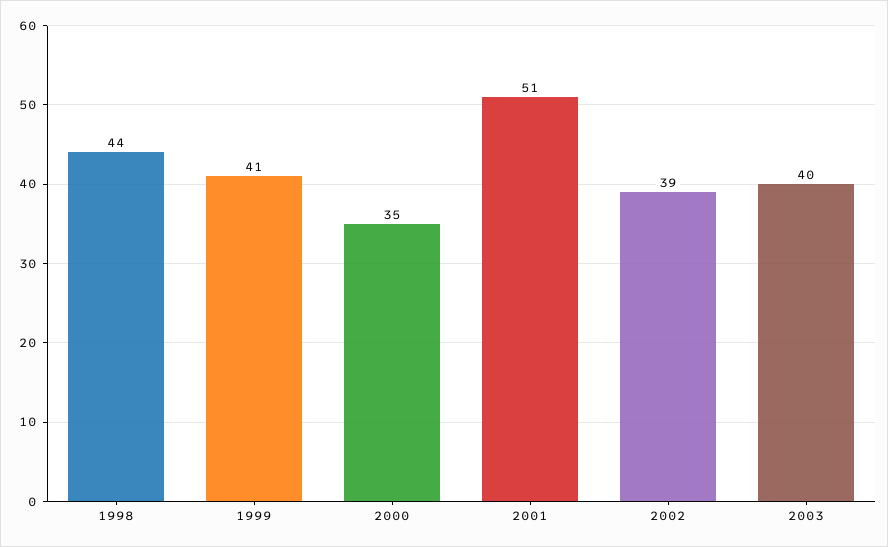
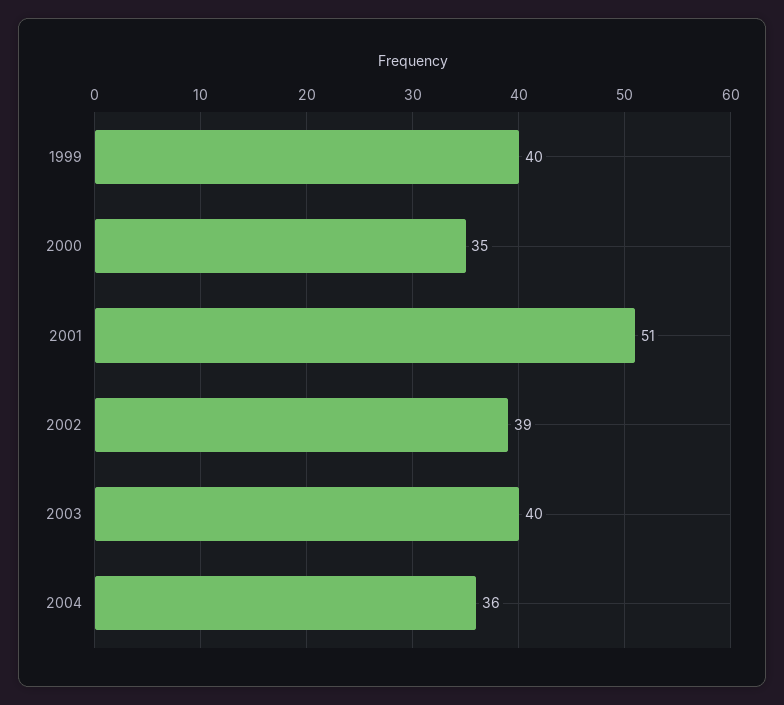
1998: 44 -> none
1999: 41 -> 40
2004: none -> 36

